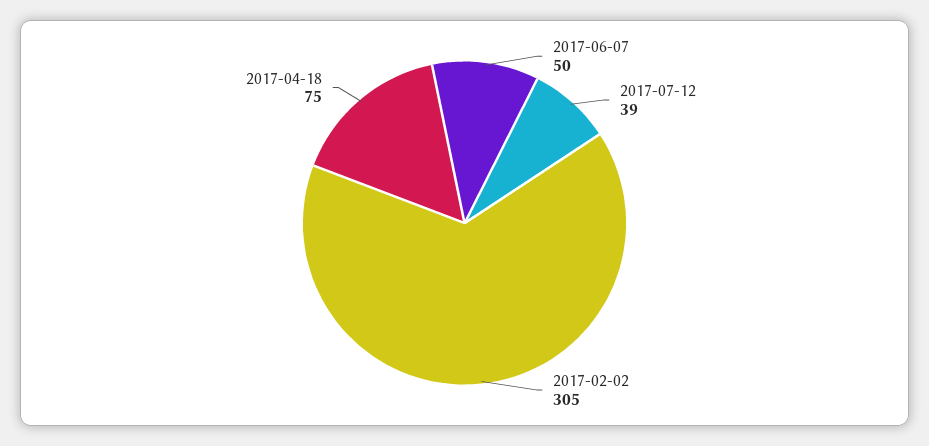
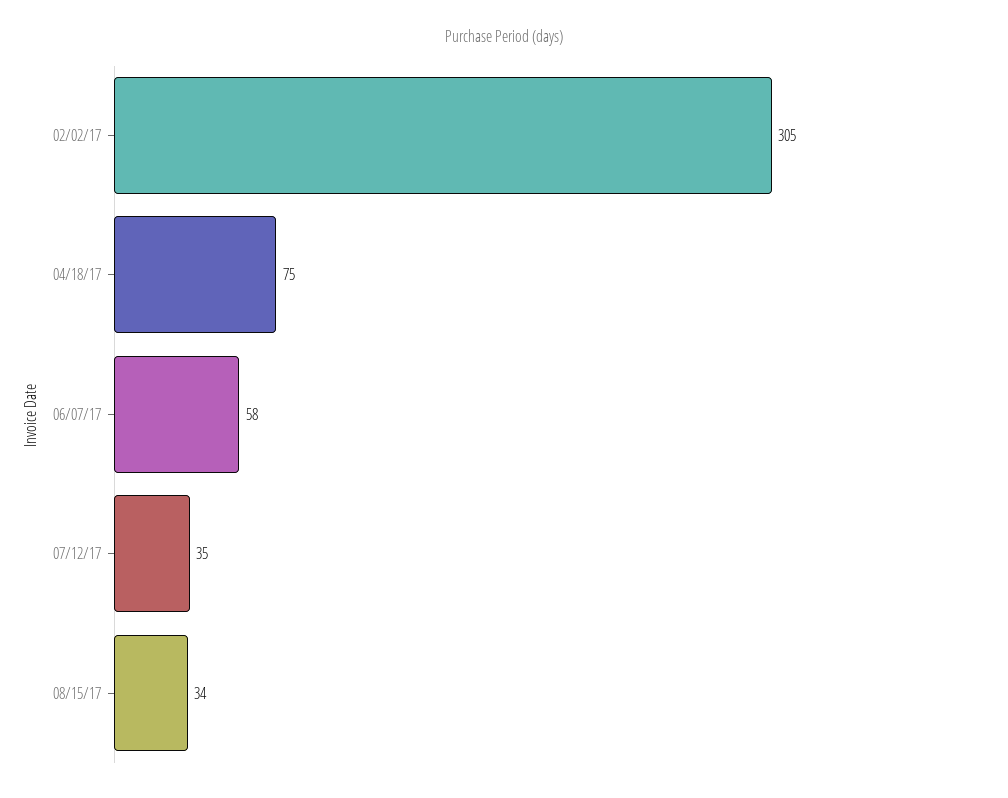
2017-06-07: 50 -> 58
2017-07-12: 39 -> 35
08/15/17: none -> 34

